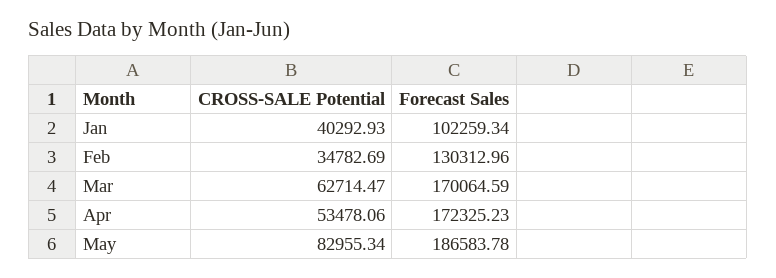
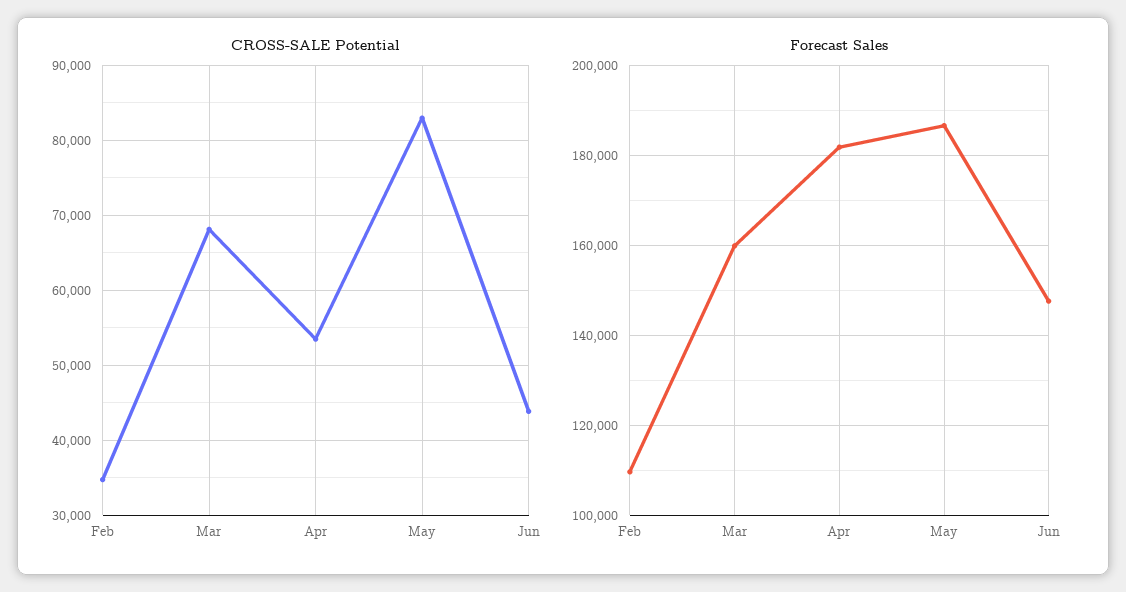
CROSS-SALE Potential, Jan: 40292.93 -> none
Forecast Sales, Jan: 102259.34 -> none
Forecast Sales, Feb: 130312.96 -> 110000
CROSS-SALE Potential, Mar: 62714.47 -> 68000
Forecast Sales, Mar: 170064.59 -> 160000
Forecast Sales, Apr: 172325.23 -> 182000
CROSS-SALE Potential, Jun: none -> 44000
Forecast Sales, Jun: none -> 148000

